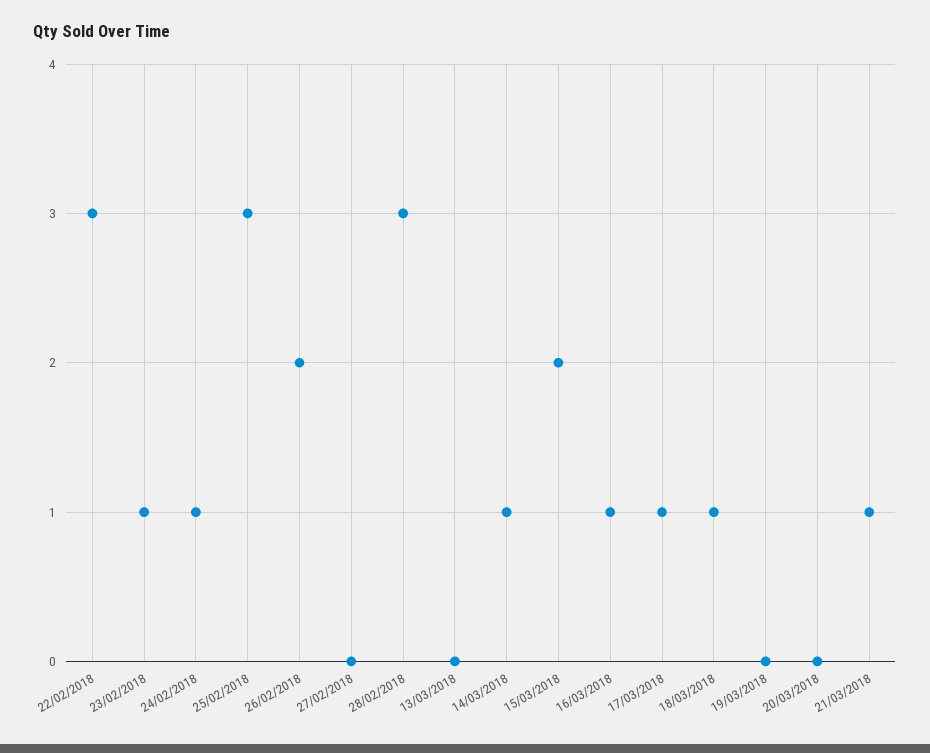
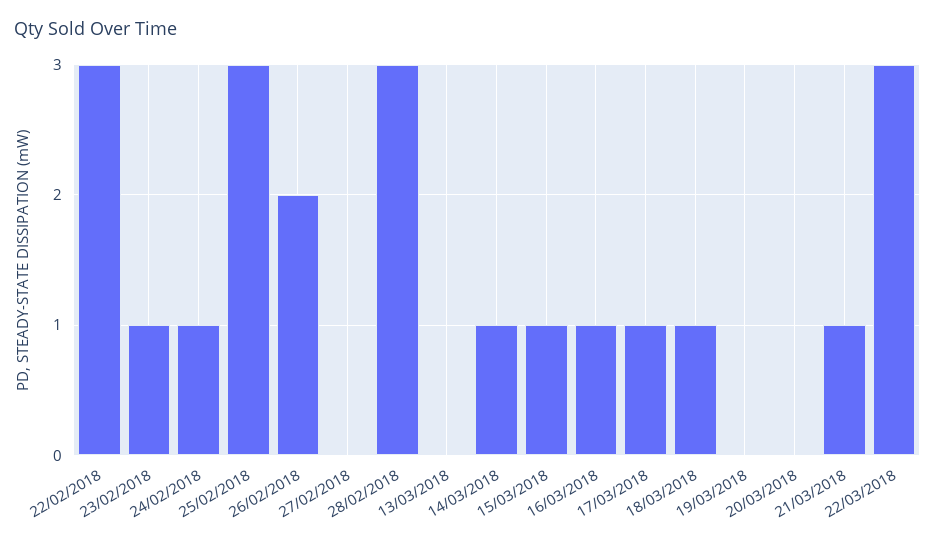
15/03/2018: 2 -> 1
22/03/2018: none -> 3

